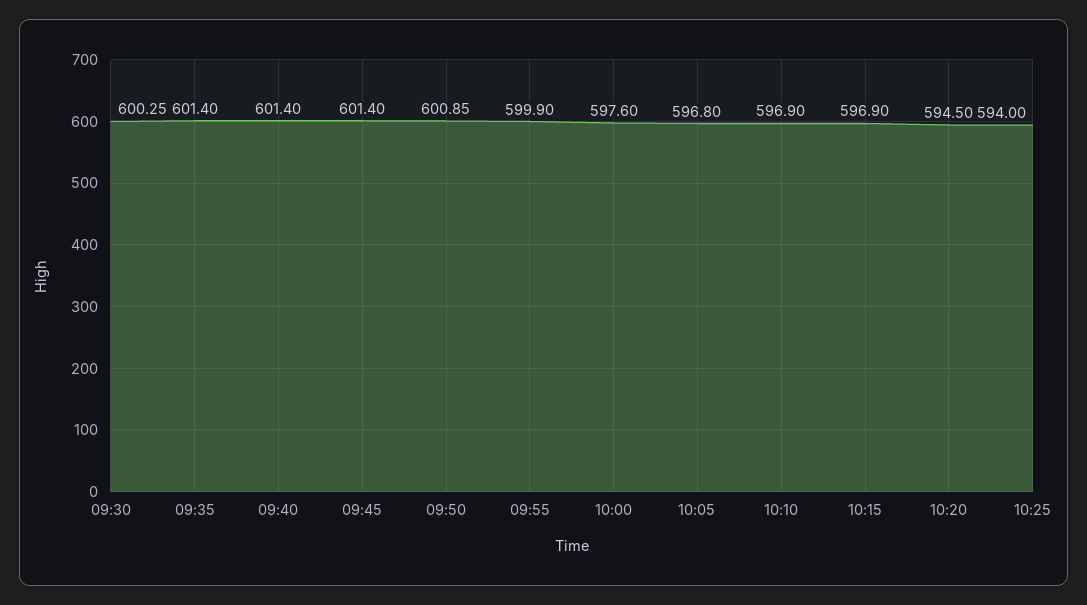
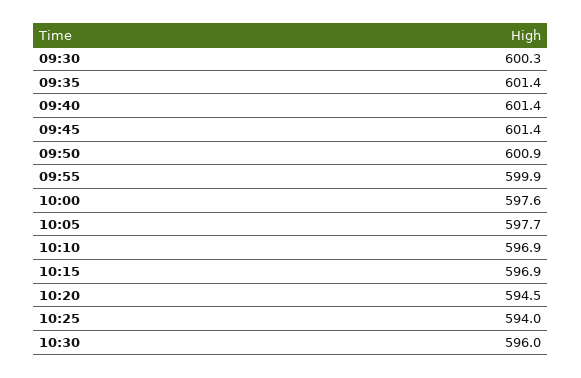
10:05: 596.8 -> 597.7
10:30: none -> 596

